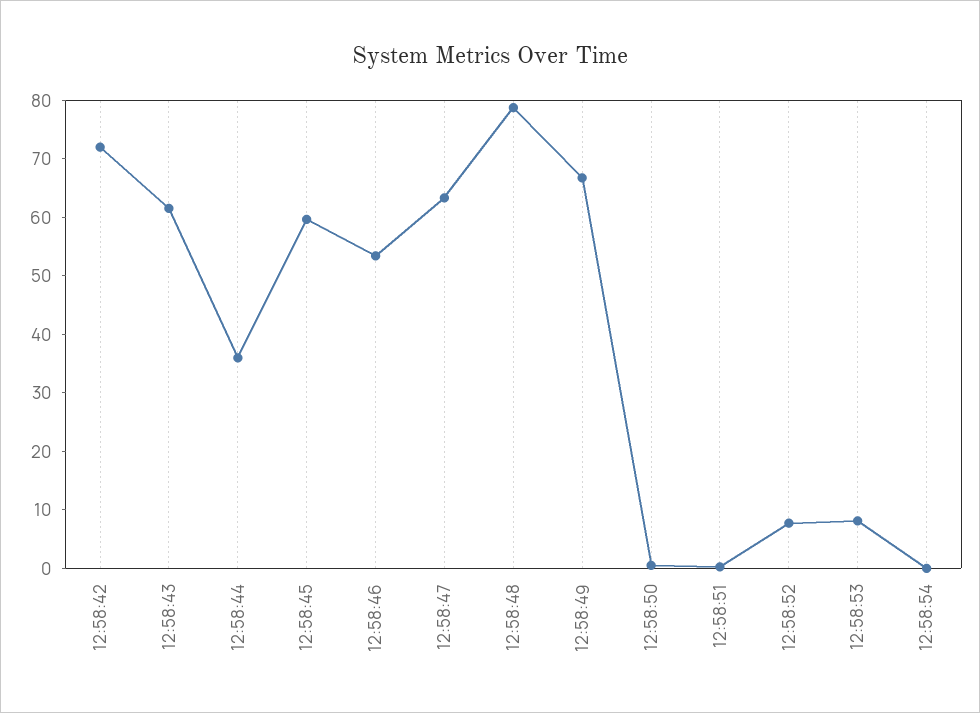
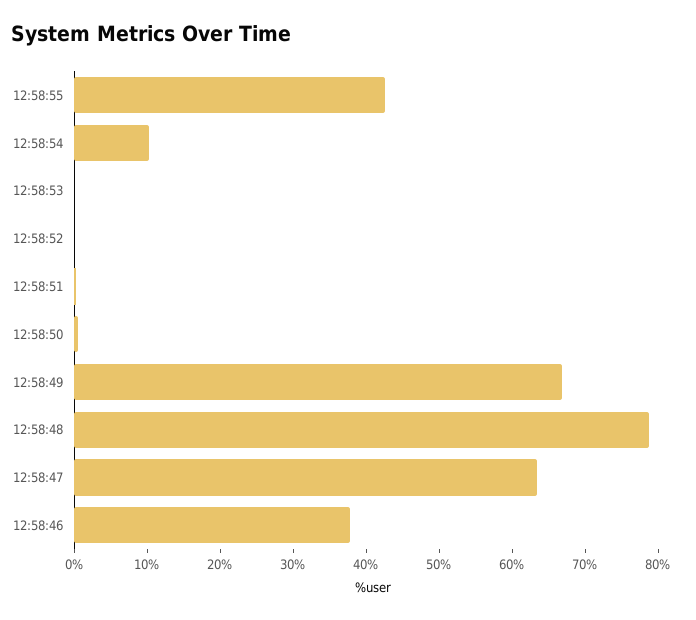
12:58:42: 72 -> none
12:58:43: 62 -> none
12:58:44: 36 -> none
12:58:45: 60 -> none
12:58:46: 54 -> 38
12:58:52: 8 -> 0
12:58:53: 8 -> 0
12:58:54: 0 -> 10
12:58:55: none -> 42

